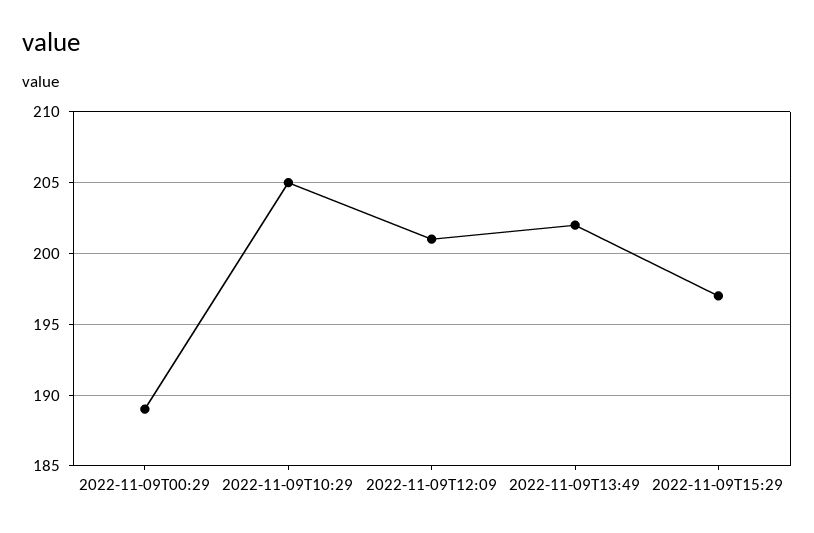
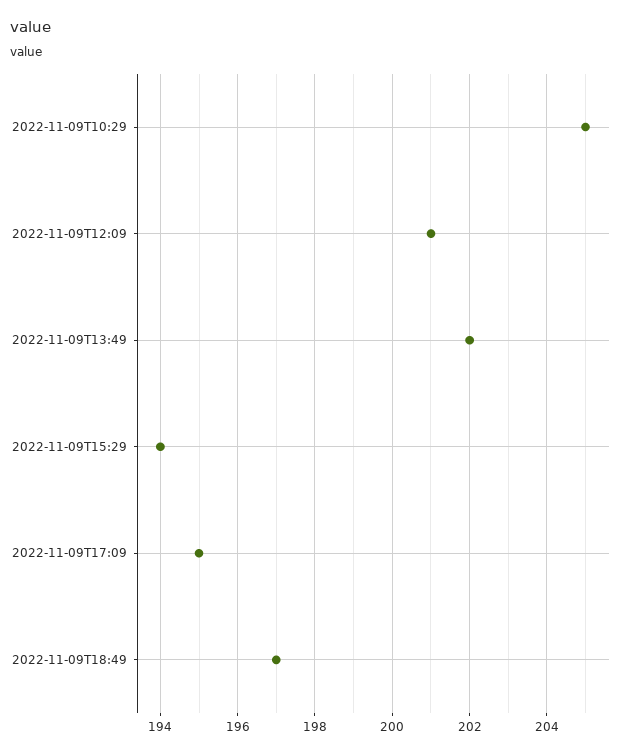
2022-11-09T00:29: 189 -> none
2022-11-09T15:29: 197 -> 194
2022-11-09T17:09: none -> 195
2022-11-09T18:49: none -> 197

